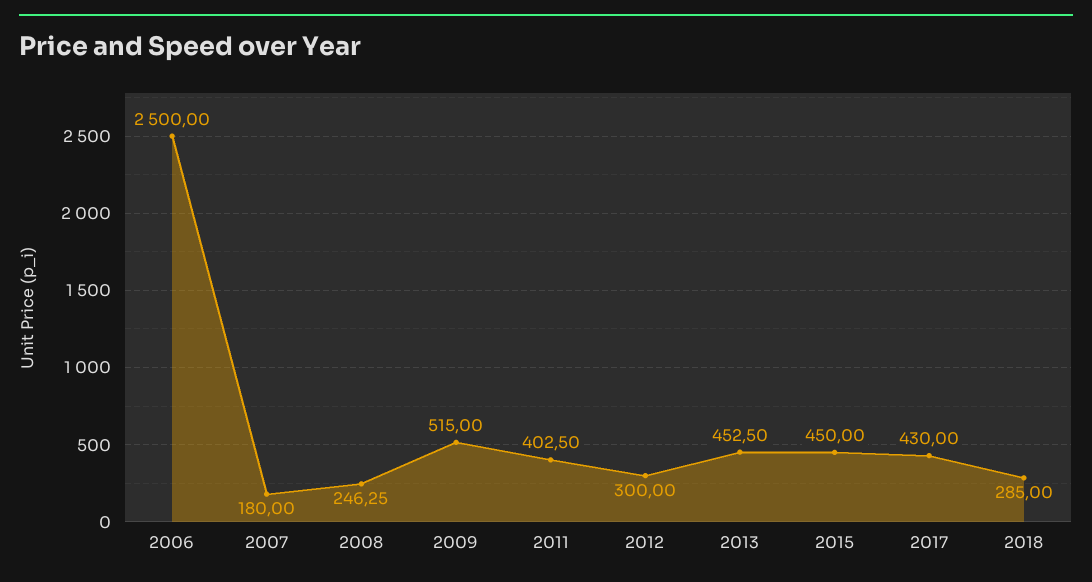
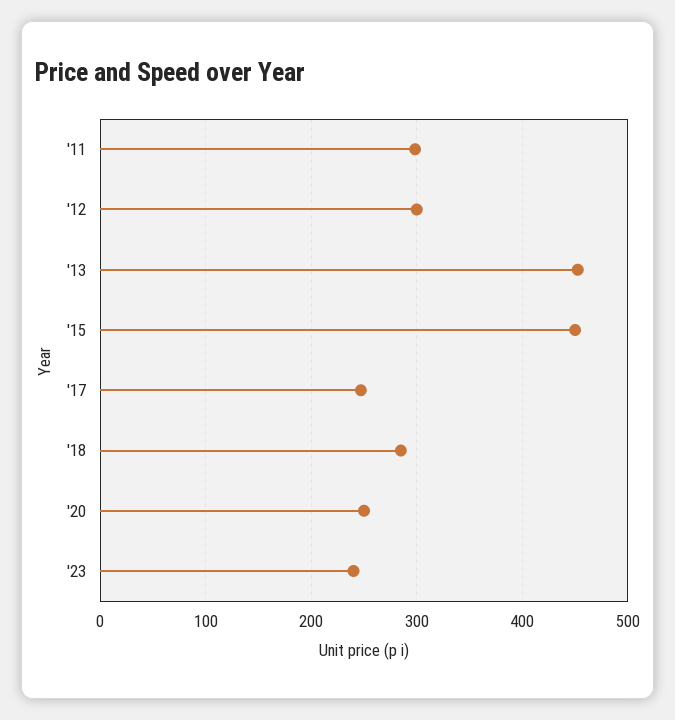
2006: 2500 -> none
2007: 180 -> none
2008: 246.25 -> none
2009: 515 -> none
2011: 402.5 -> 300
2017: 430 -> 250
'20: none -> 250
'23: none -> 240

